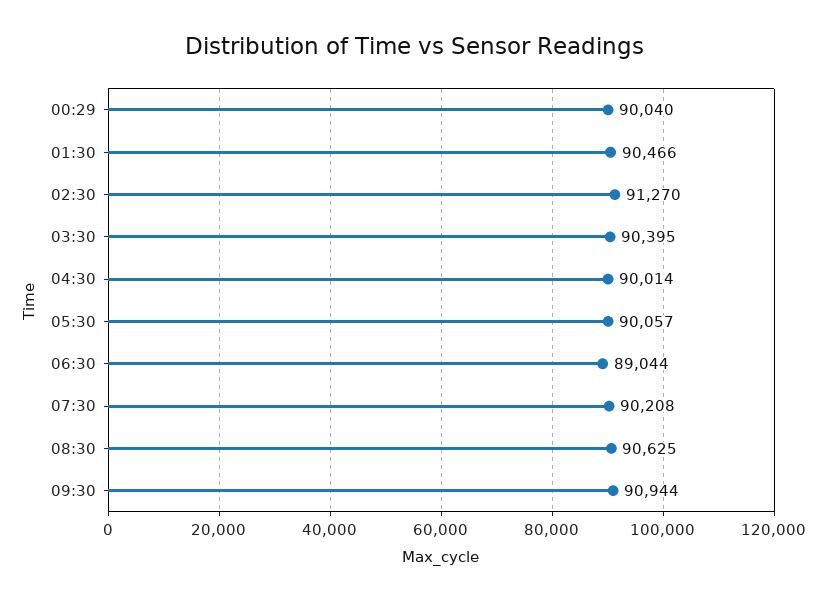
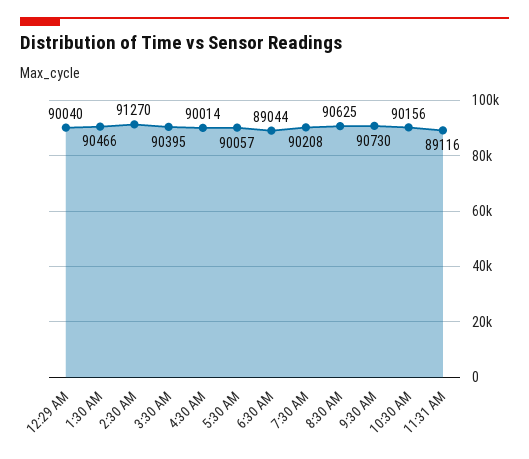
09:30: 90944 -> 90730
10:30 AM: none -> 90156
11:31 AM: none -> 89116

